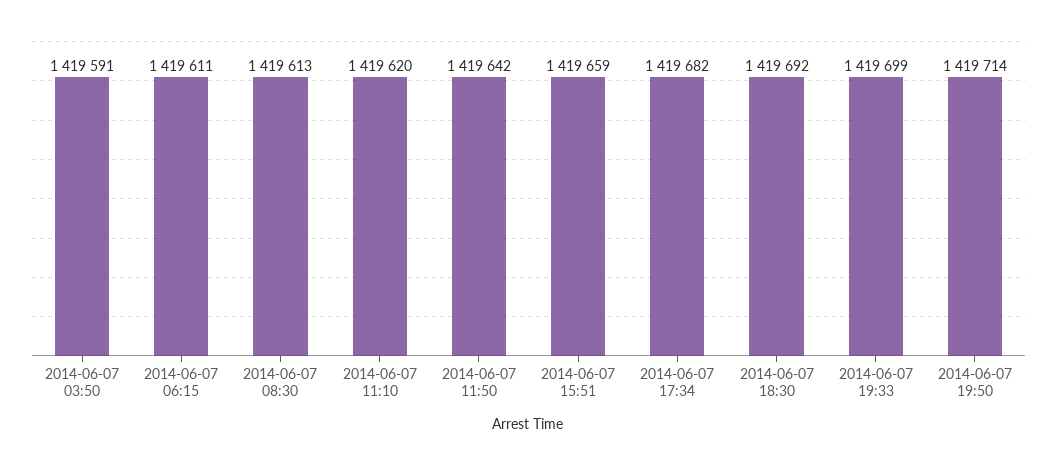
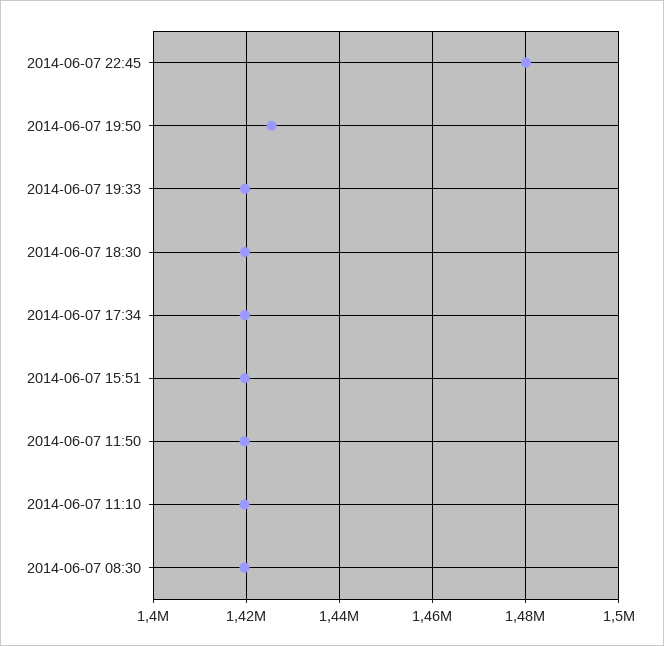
2014-06-07 03:50: 1419591 -> none
2014-06-07 06:15: 1419611 -> none
2014-06-07 19:50: 1419714 -> 1426000
2014-06-07 22:45: none -> 1480000

